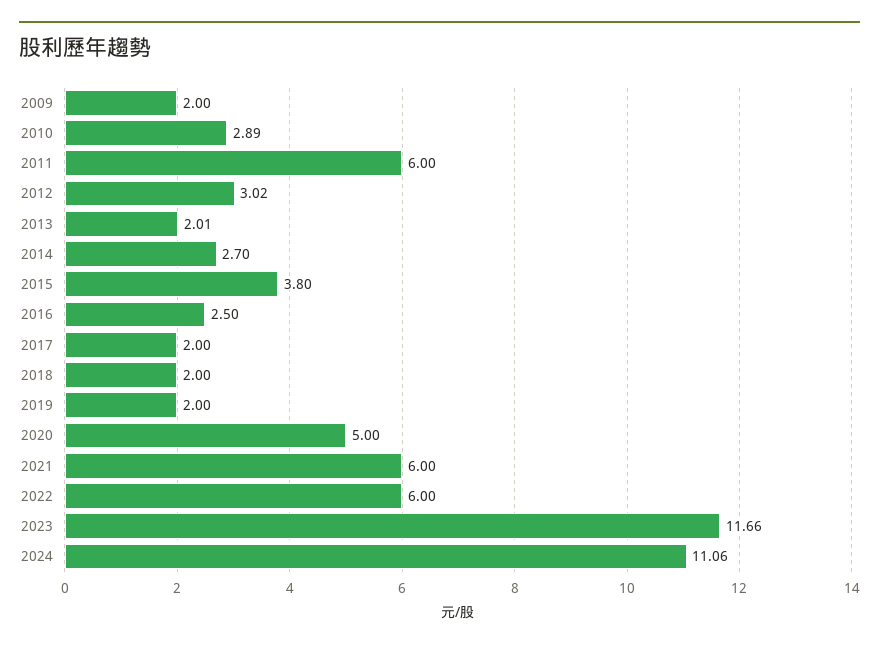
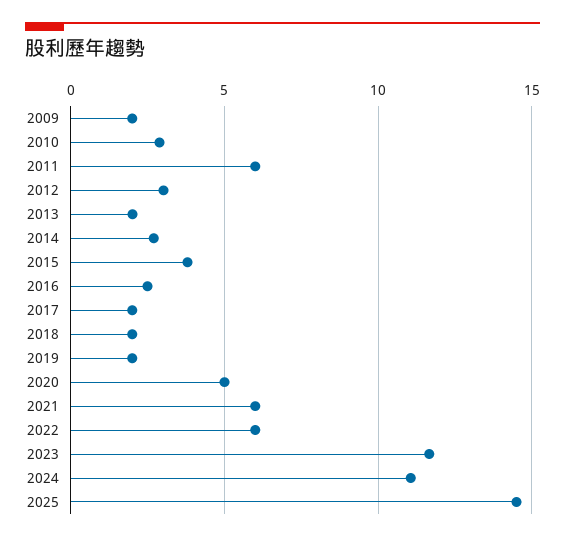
2025: none -> 14.5

